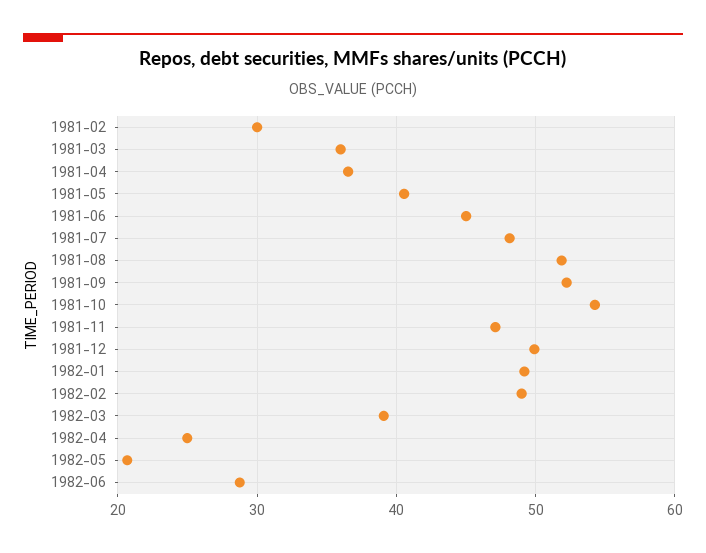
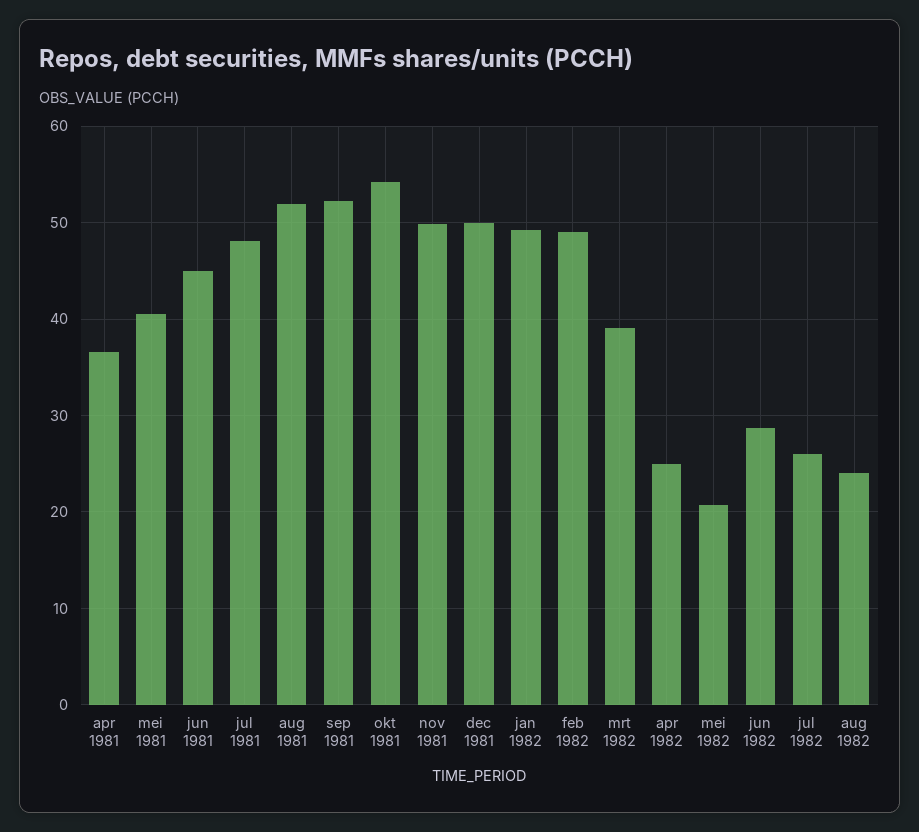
1981-02: 30 -> none
1981-03: 36 -> none
1981-11: 47 -> 50
jul 1982: none -> 26
aug 1982: none -> 24

